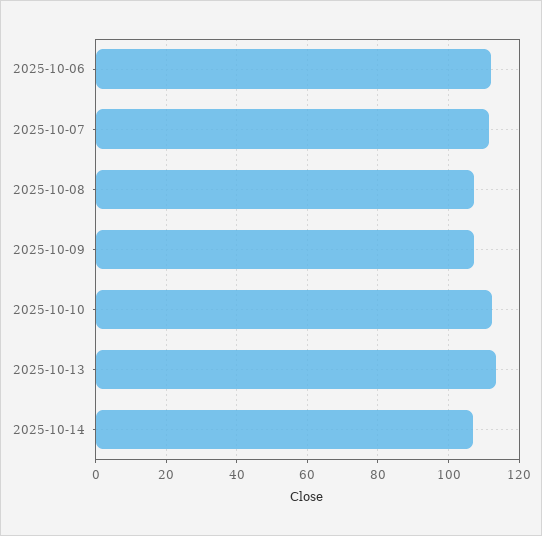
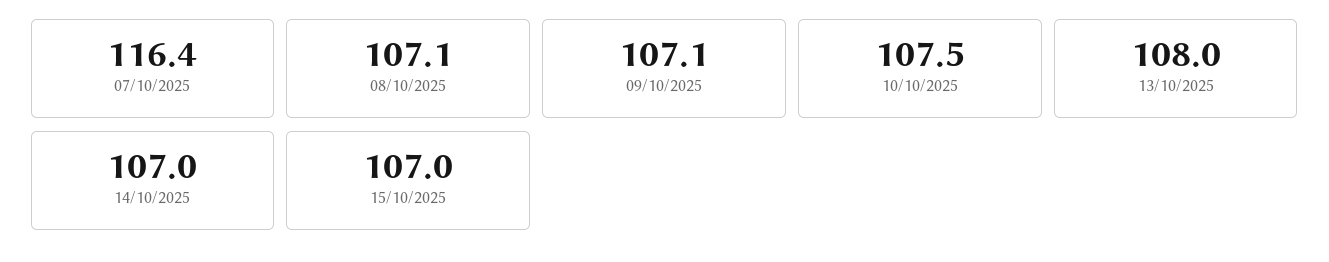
2025-10-06: 112 -> none
2025-10-07: 112 -> 116.4
2025-10-10: 112 -> 107.5
2025-10-13: 114 -> 108
15/10/2025: none -> 107

